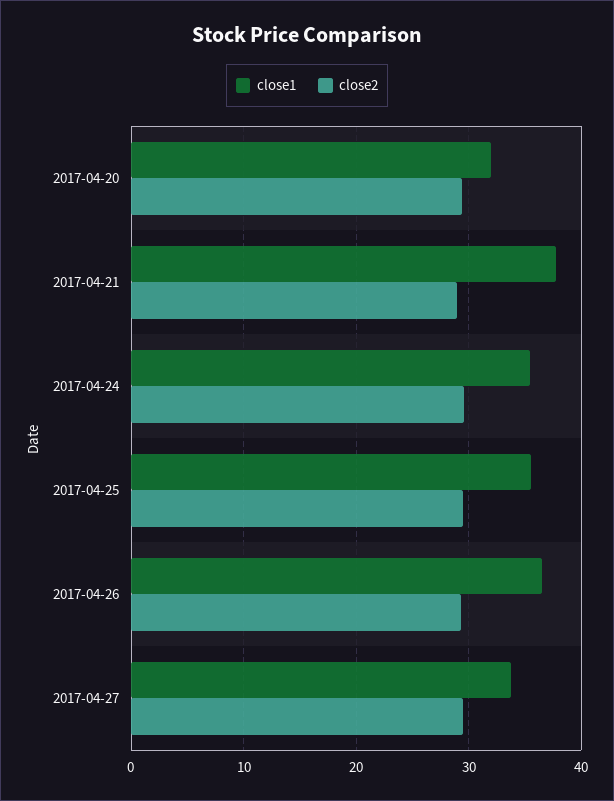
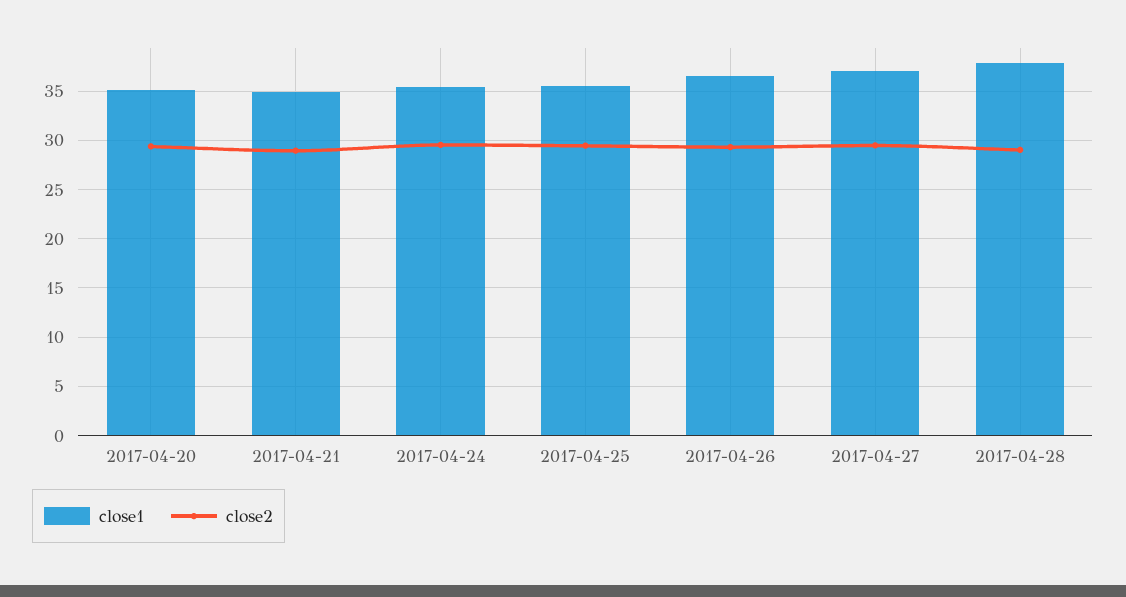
close1, 2017-04-20: 32 -> 35
close1, 2017-04-21: 38 -> 35
close1, 2017-04-27: 34 -> 37
close1, 2017-04-28: none -> 38
close2, 2017-04-28: none -> 29

